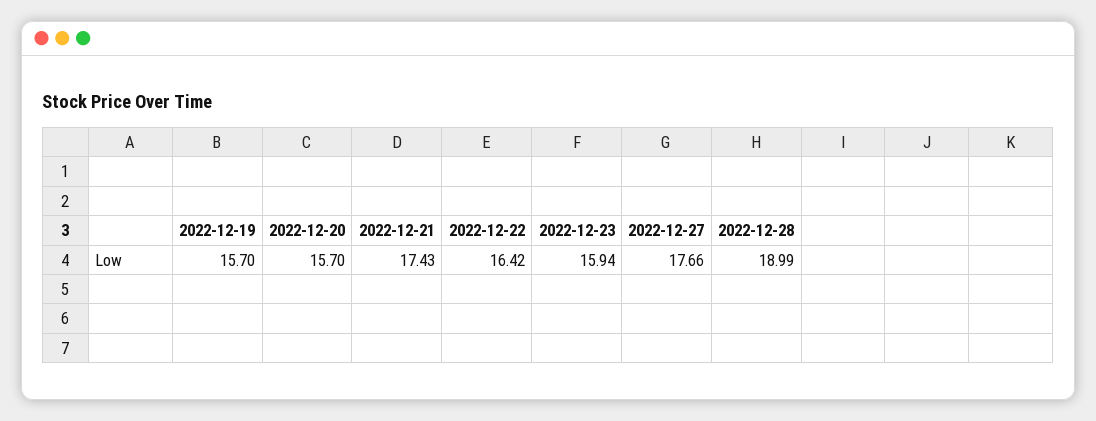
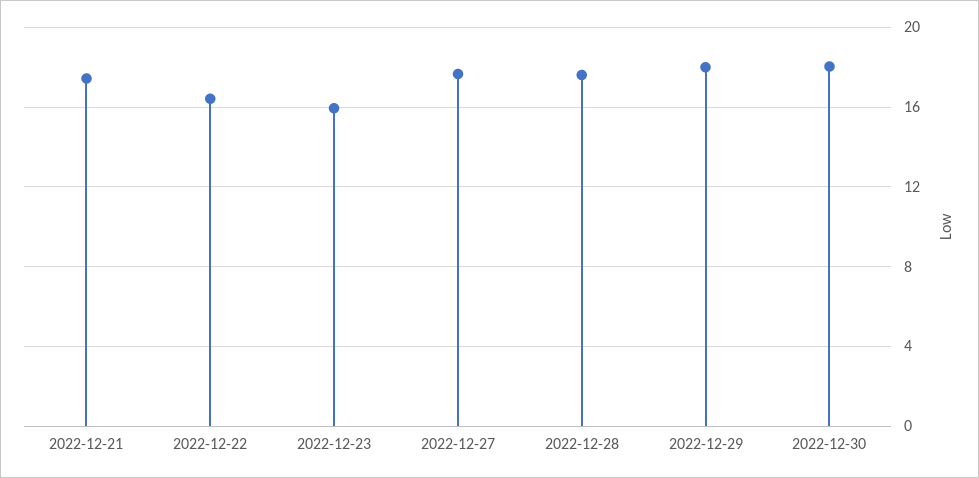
2022-12-19: 15.7 -> none
2022-12-20: 15.7 -> none
2022-12-28: 18.99 -> 17.5
2022-12-29: none -> 18
2022-12-30: none -> 18

